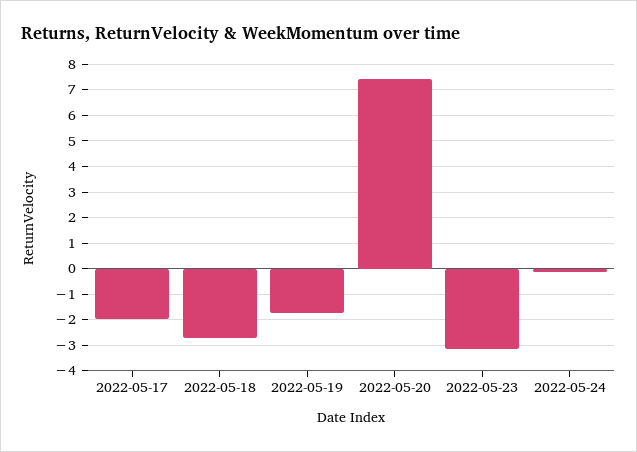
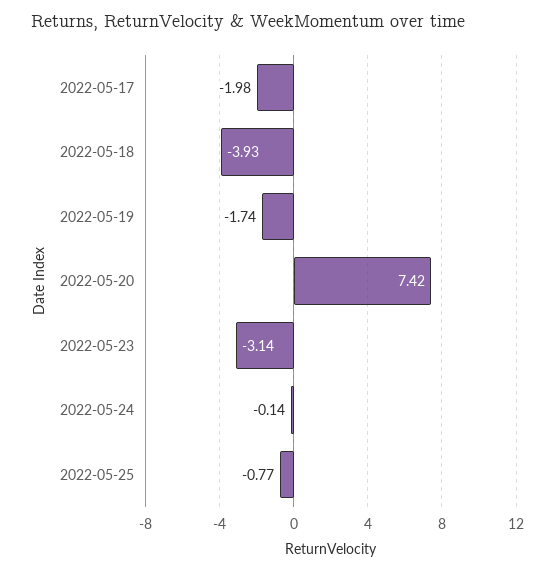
2022-05-18: -2.75 -> -3.93
2022-05-25: none -> -0.77

